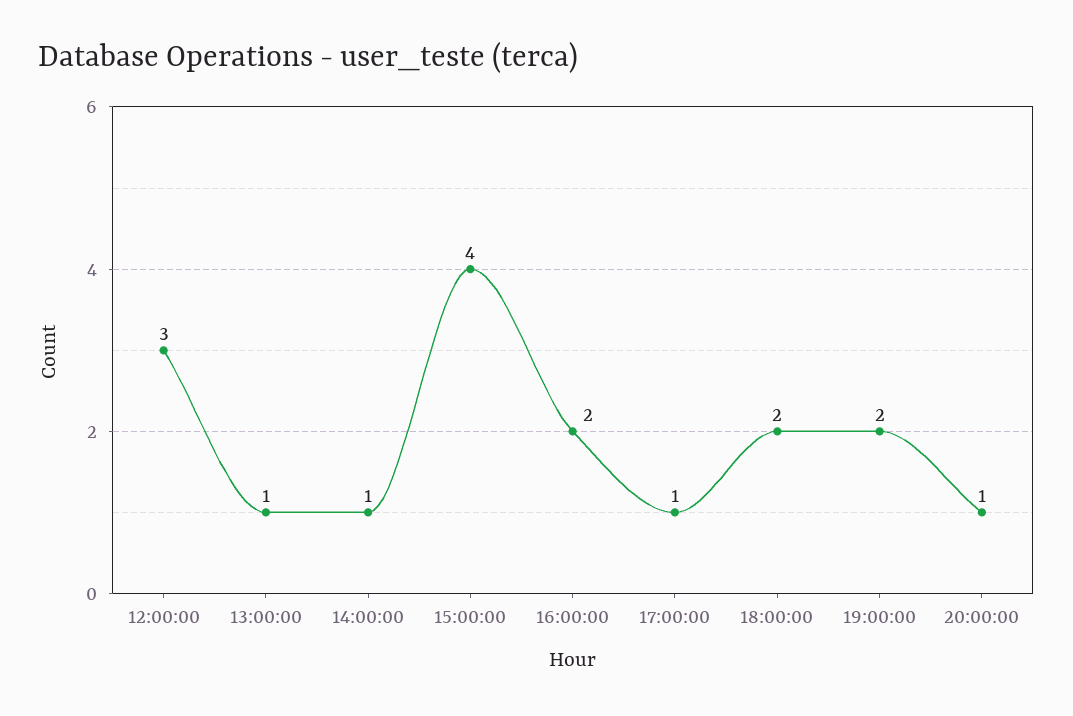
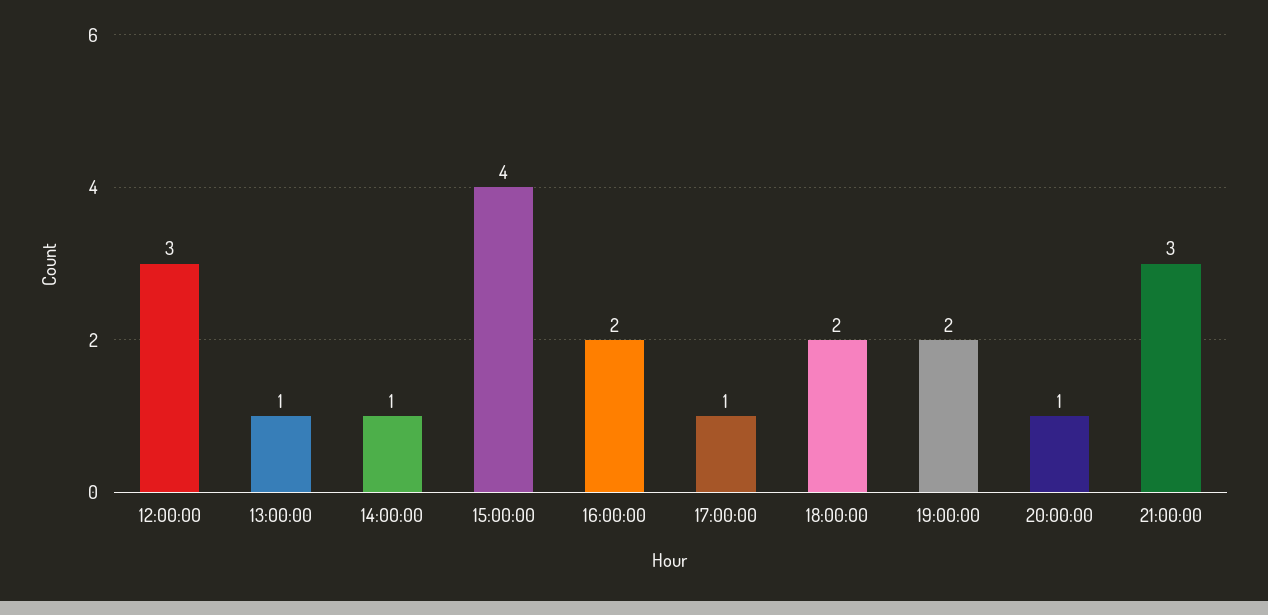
21:00:00: none -> 3

